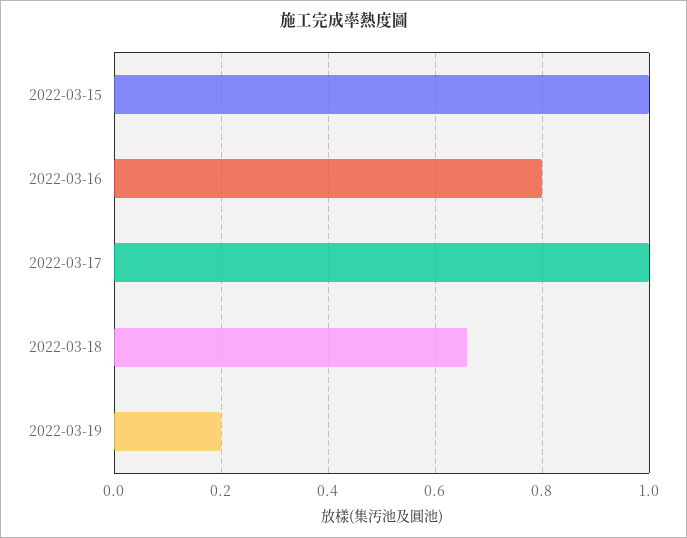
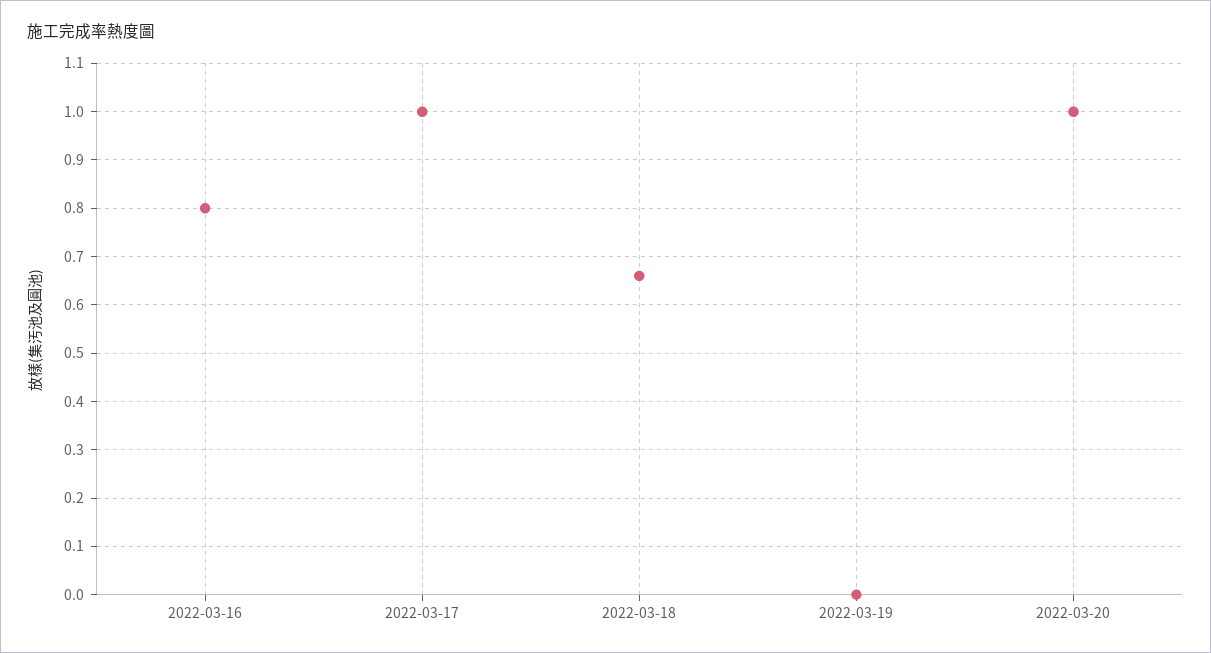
2022-03-15: 1 -> none
2022-03-19: 0.2 -> 0
2022-03-20: none -> 1

